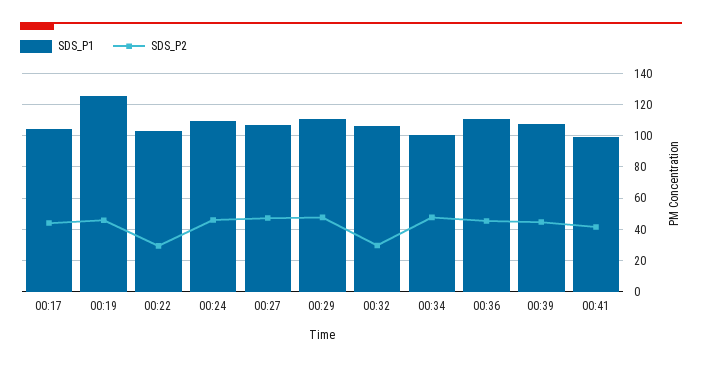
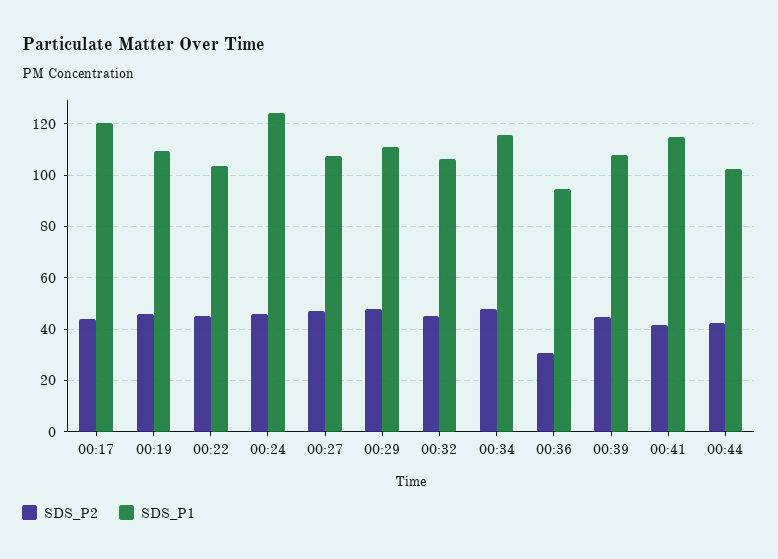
SDS_P1, 00:17: 105 -> 120
SDS_P1, 00:19: 125 -> 110
SDS_P2, 00:22: 30 -> 45
SDS_P1, 00:24: 110 -> 125
SDS_P2, 00:32: 30 -> 45
SDS_P1, 00:34: 100 -> 115
SDS_P1, 00:36: 110 -> 95
SDS_P2, 00:36: 45 -> 30
SDS_P1, 00:41: 100 -> 115
SDS_P2, 00:44: none -> 42.5
SDS_P1, 00:44: none -> 102.5

